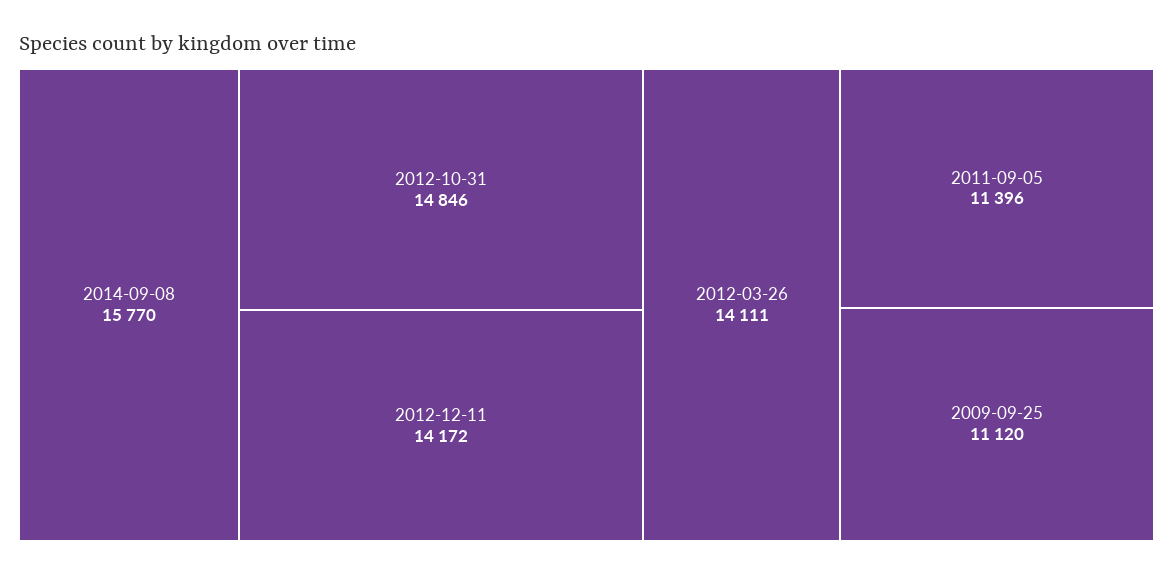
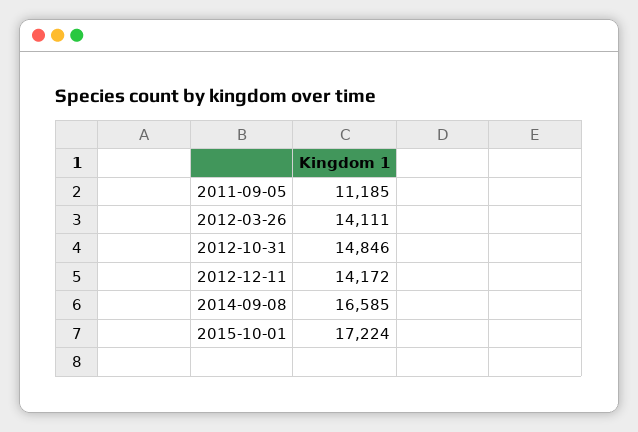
2014-09-08: 15770 -> 16585
2011-09-05: 11396 -> 11185
2009-09-25: 11120 -> none
2015-10-01: none -> 17224

